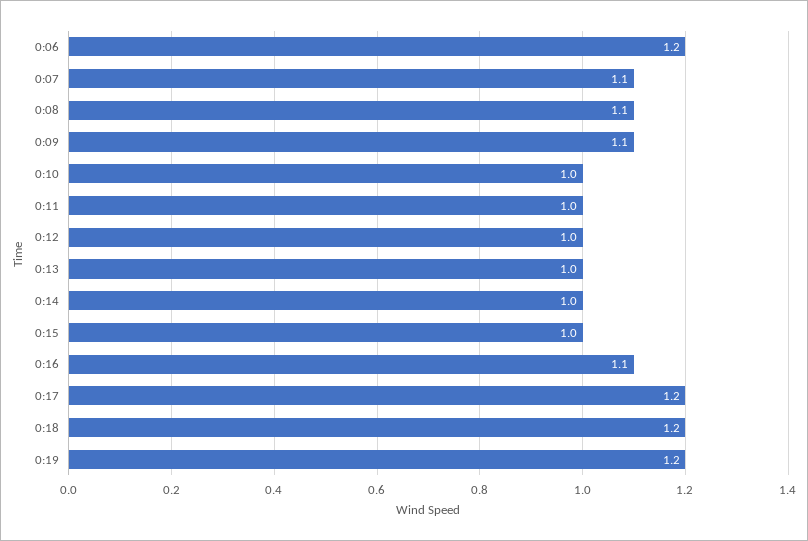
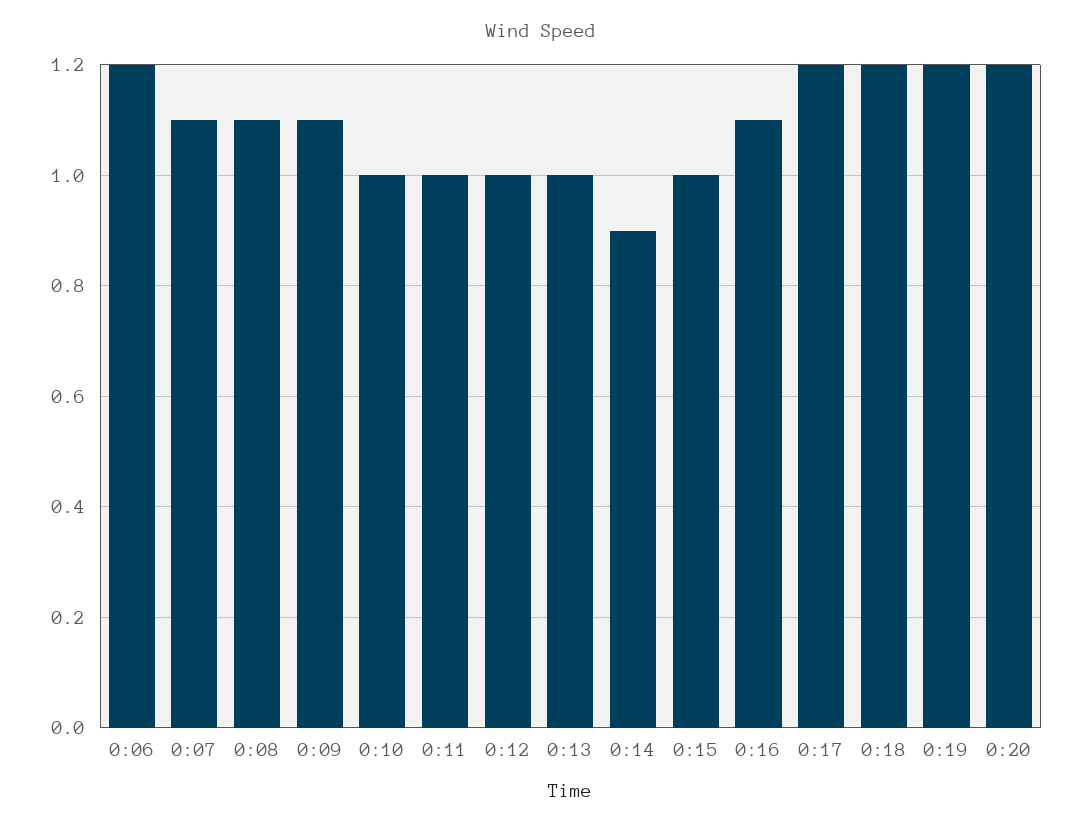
0:14: 1 -> 0.9
0:20: none -> 1.2

